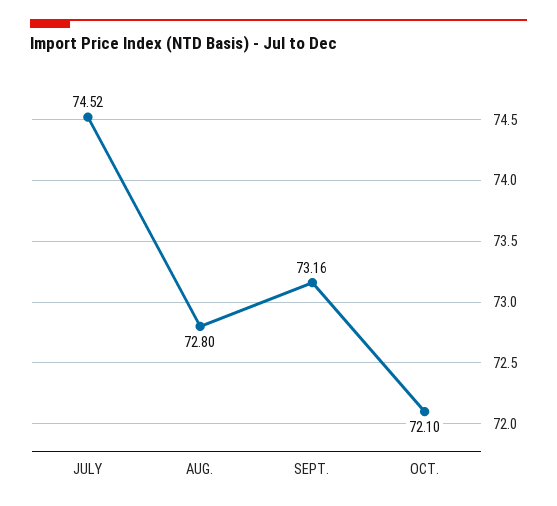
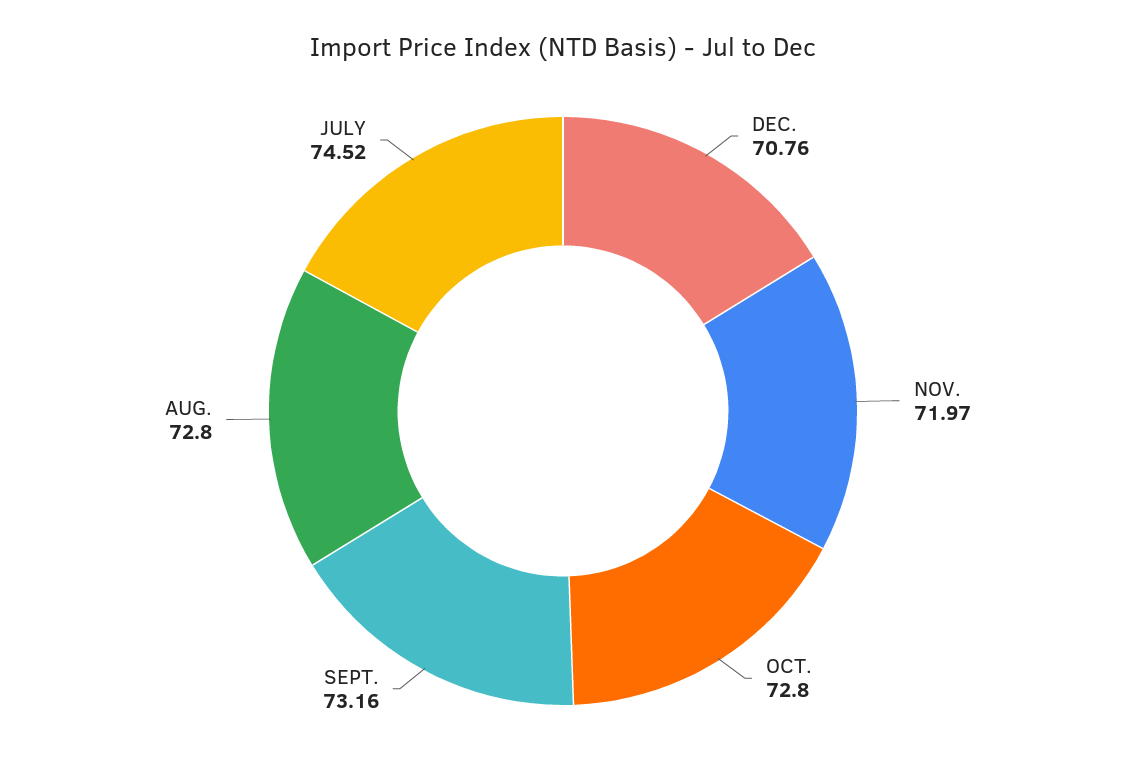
OCT.: 72.1 -> 72.8
DEC.: none -> 70.76
NOV.: none -> 71.97

